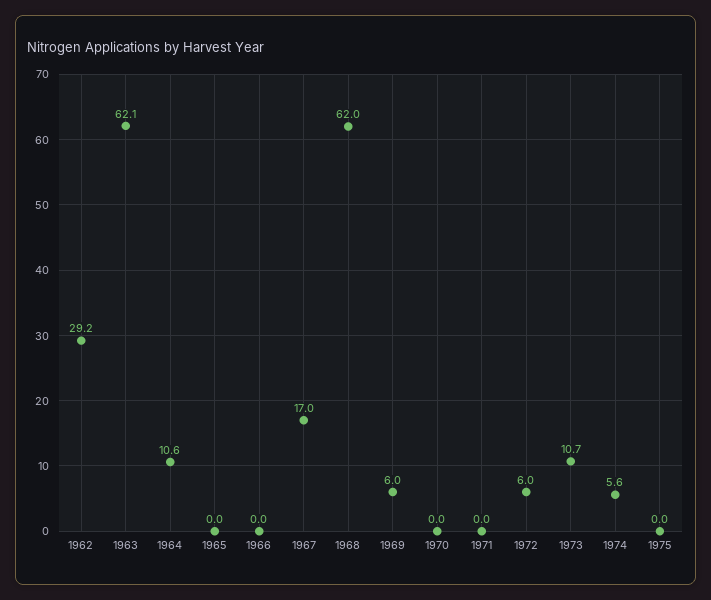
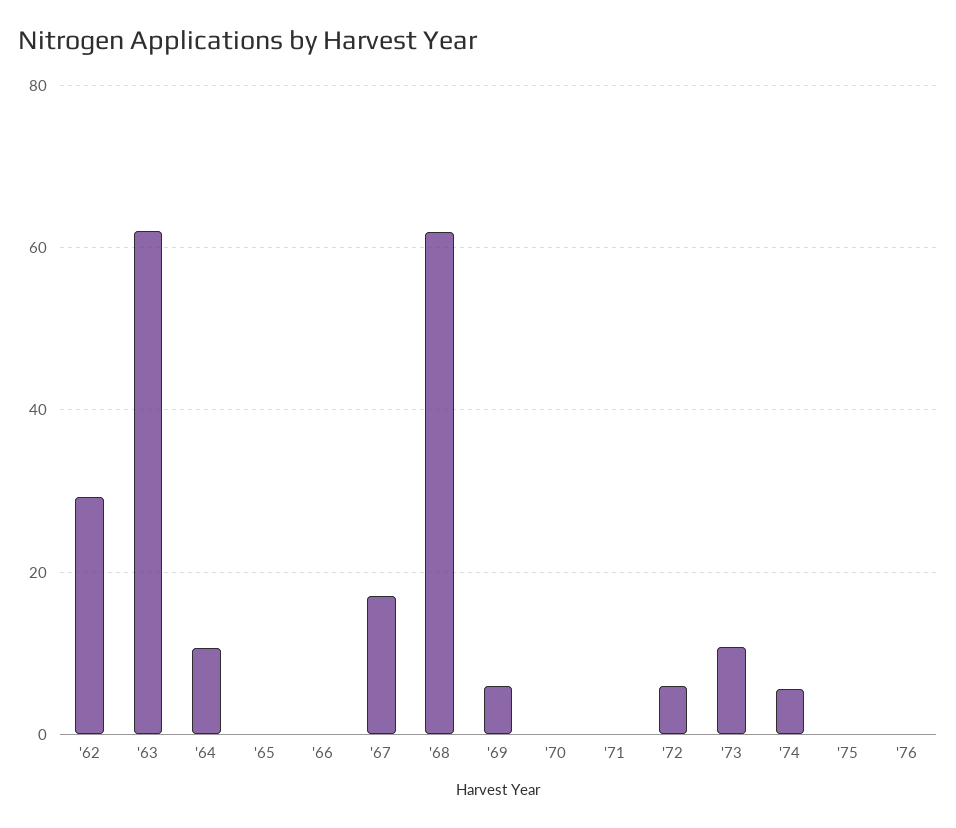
'76: none -> 0

